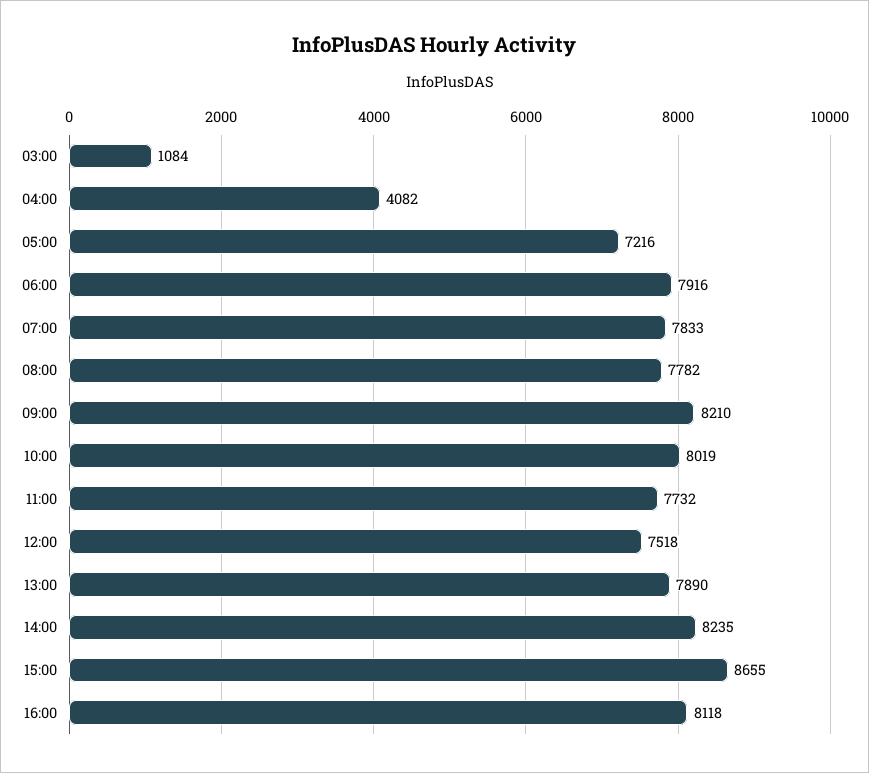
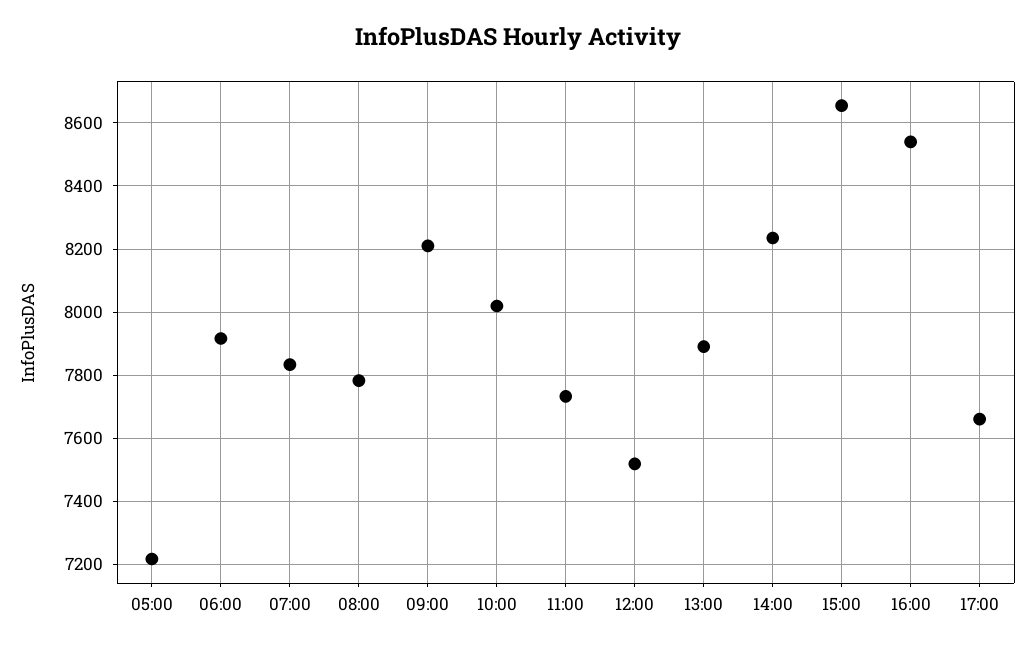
03:00: 1084 -> none
04:00: 4082 -> none
16:00: 8118 -> 8540
17:00: none -> 7660

